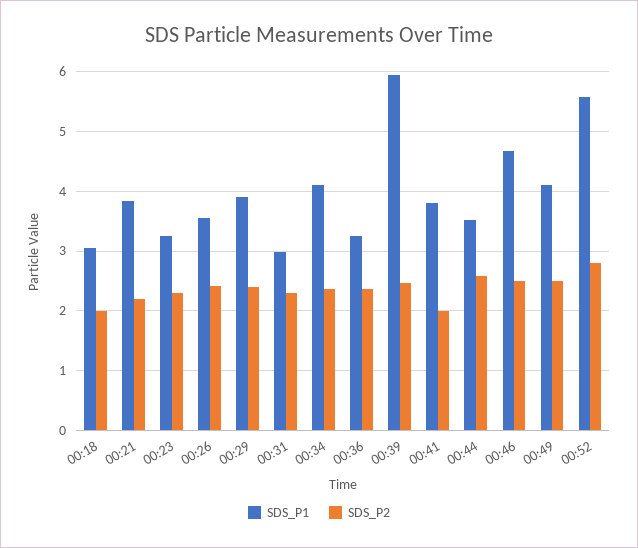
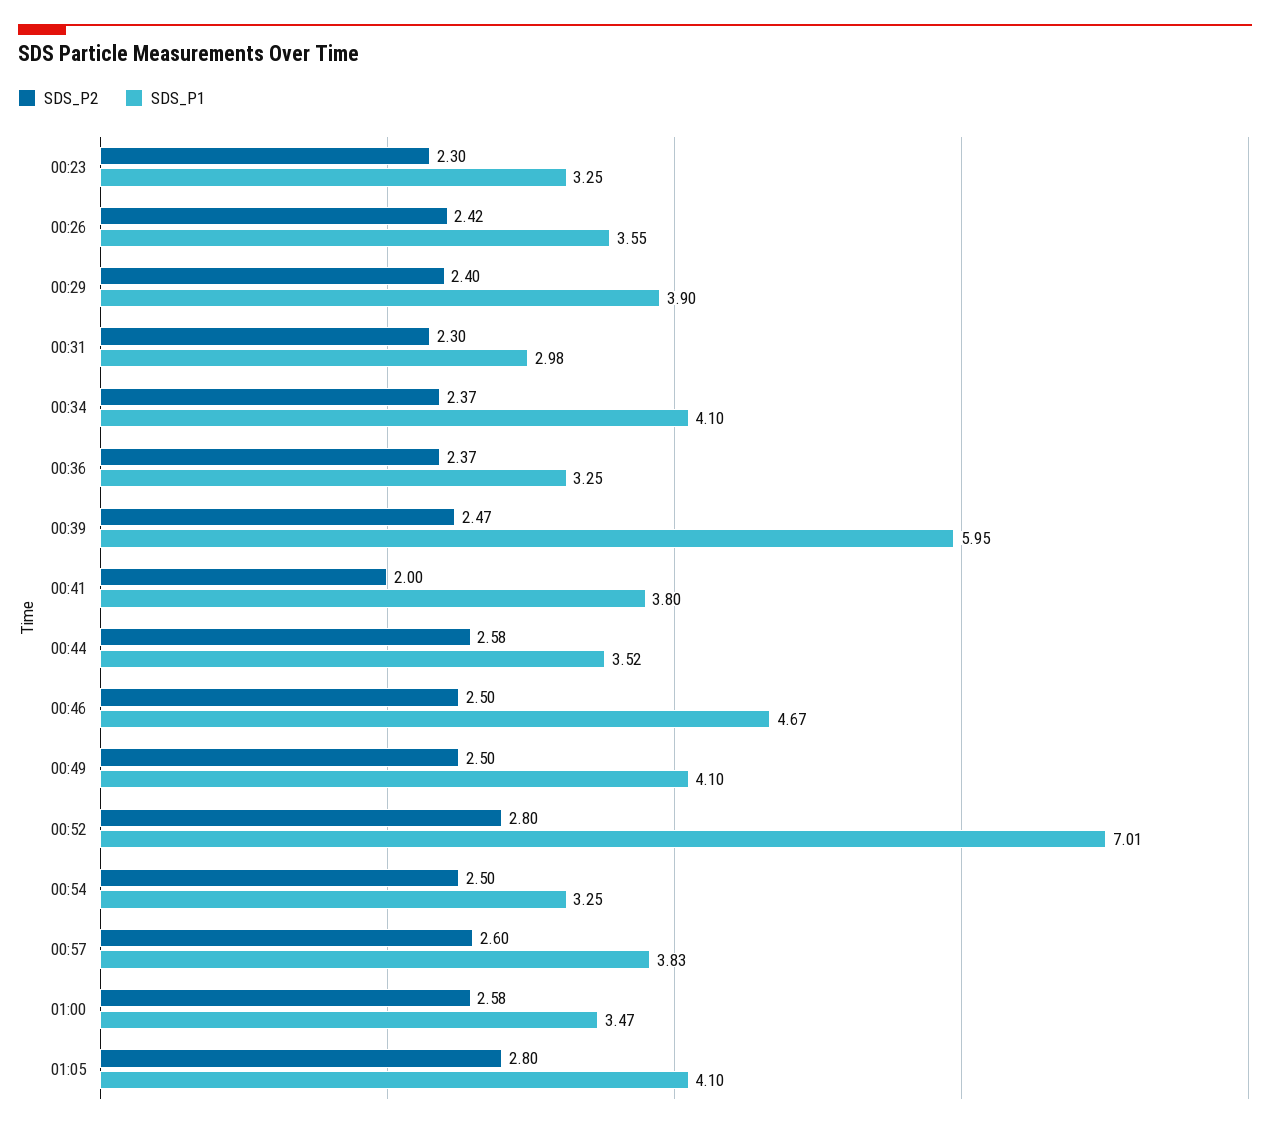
SDS_P1, 00:18: 3 -> none
SDS_P2, 00:18: 2 -> none
SDS_P1, 00:21: 3.8 -> none
SDS_P2, 00:21: 2.2 -> none
SDS_P1, 00:52: 5.6 -> 7.01
SDS_P2, 00:54: none -> 2.5
SDS_P1, 00:54: none -> 3.25
SDS_P2, 00:57: none -> 2.6
SDS_P1, 00:57: none -> 3.83
SDS_P2, 01:00: none -> 2.58
SDS_P1, 01:00: none -> 3.47
SDS_P2, 01:05: none -> 2.8
SDS_P1, 01:05: none -> 4.1

